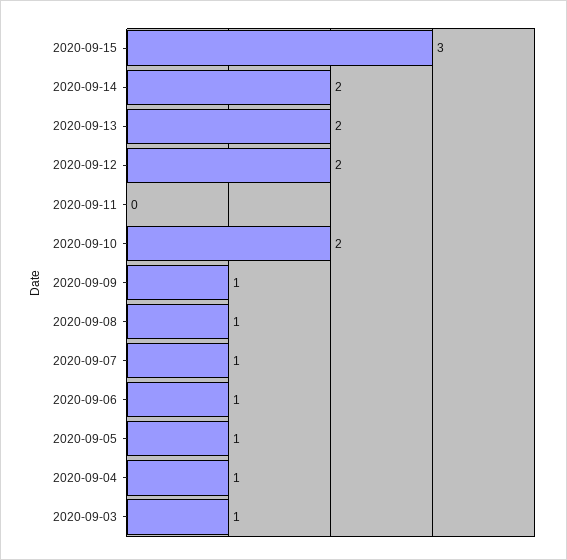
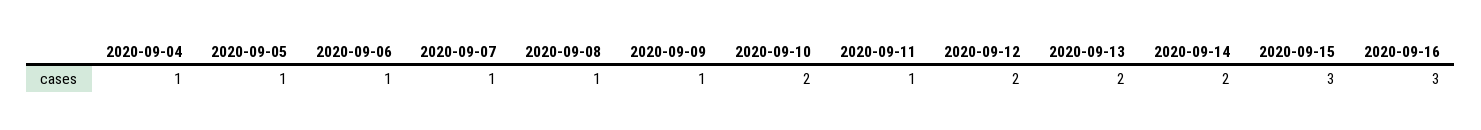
2020-09-11: 0 -> 1
2020-09-03: 1 -> none
2020-09-16: none -> 3

